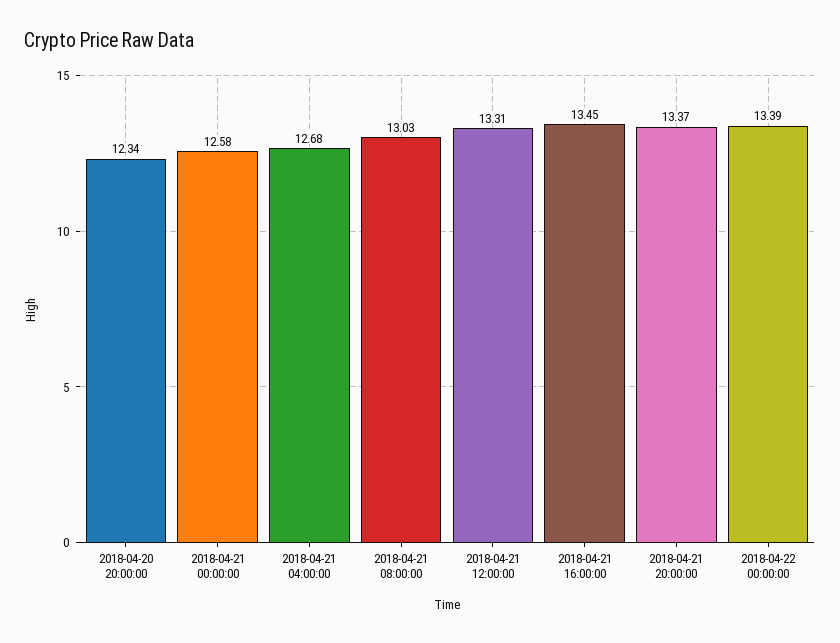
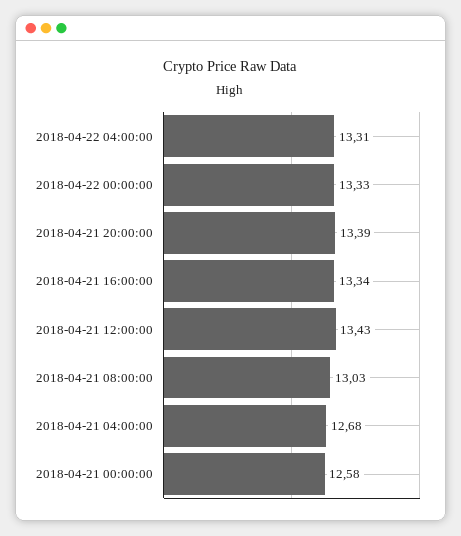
2018-04-20 20:00:00: 12.34 -> none
2018-04-21 12:00:00: 13.31 -> 13.43
2018-04-21 16:00:00: 13.45 -> 13.34
2018-04-21 20:00:00: 13.37 -> 13.39
2018-04-22 00:00:00: 13.39 -> 13.33
2018-04-22 04:00:00: none -> 13.31

